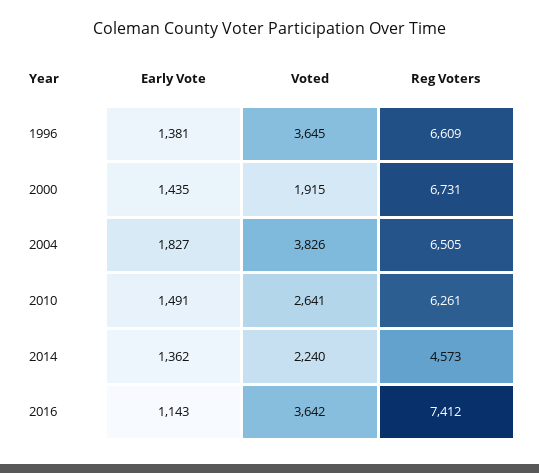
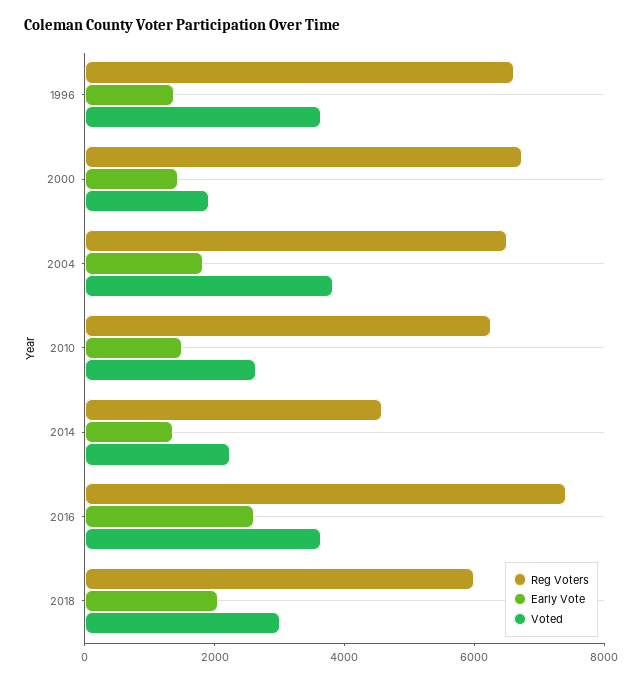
Early Vote, 2016: 1143 -> 2500
Reg Voters, 2018: none -> 6000
Early Vote, 2018: none -> 2000
Voted, 2018: none -> 3000

